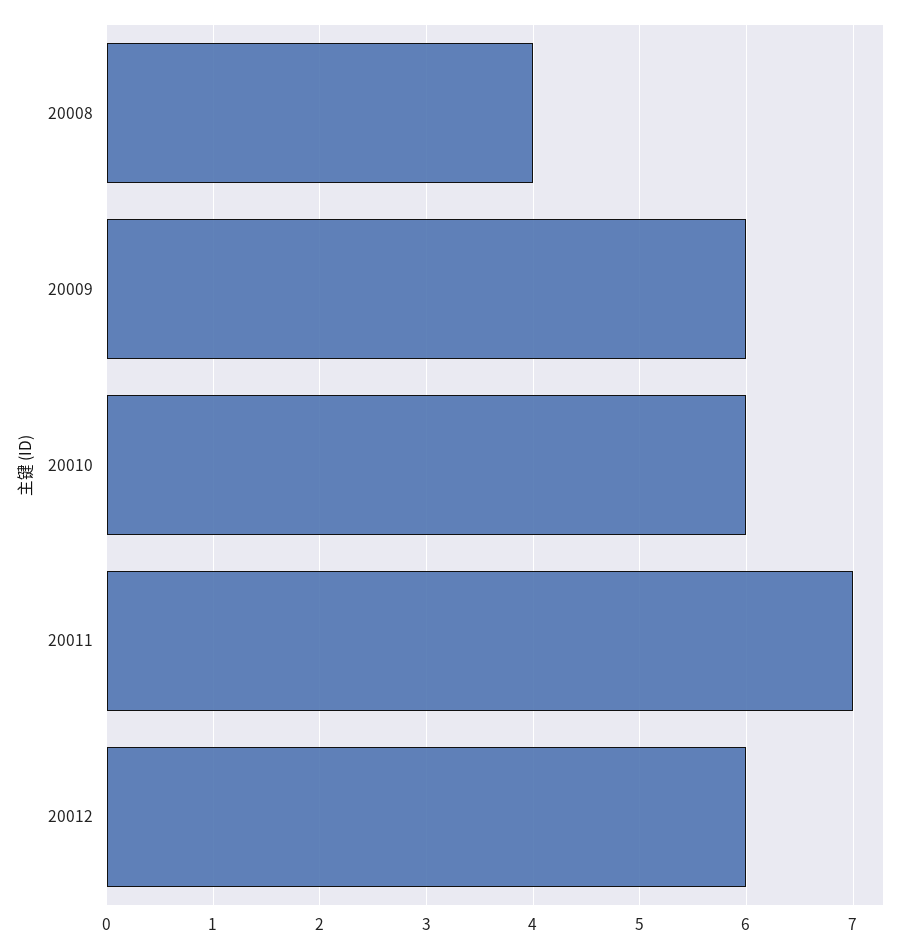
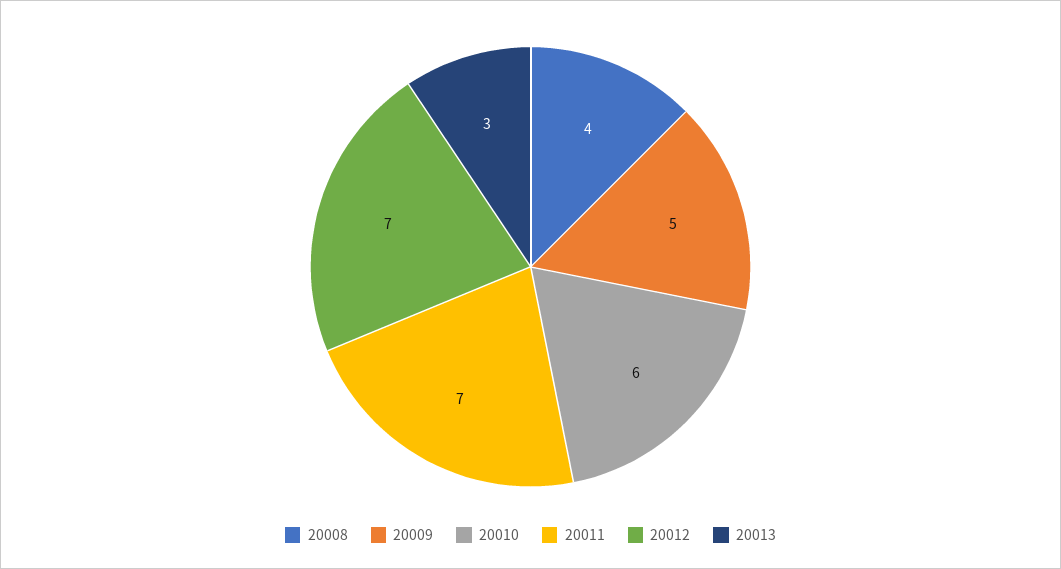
20009: 6 -> 5
20012: 6 -> 7
20013: none -> 3

